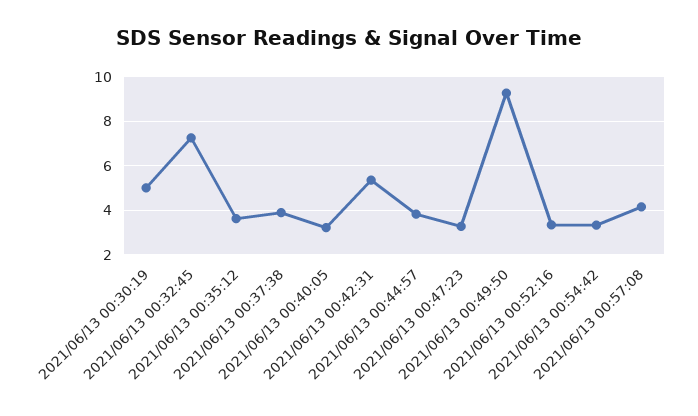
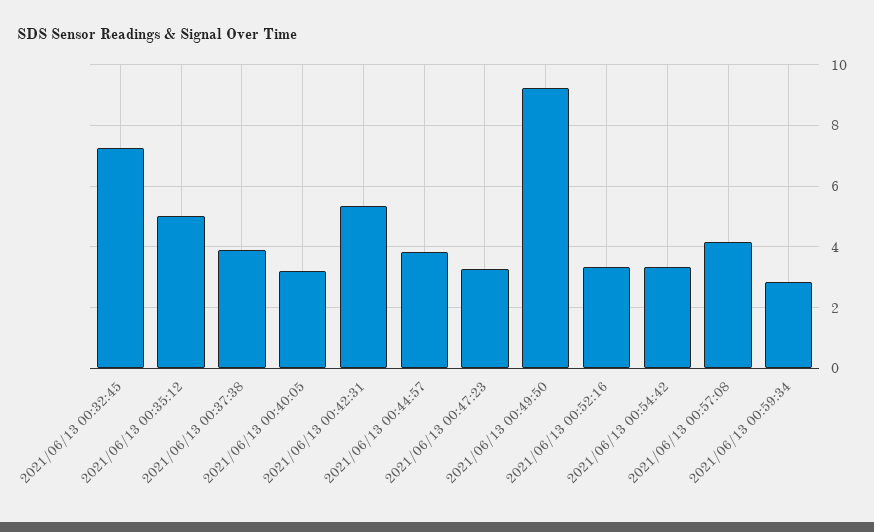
2021/06/13 00:30:19: 5 -> none
2021/06/13 00:35:12: 3.5 -> 5
2021/06/13 00:59:34: none -> 2.8

